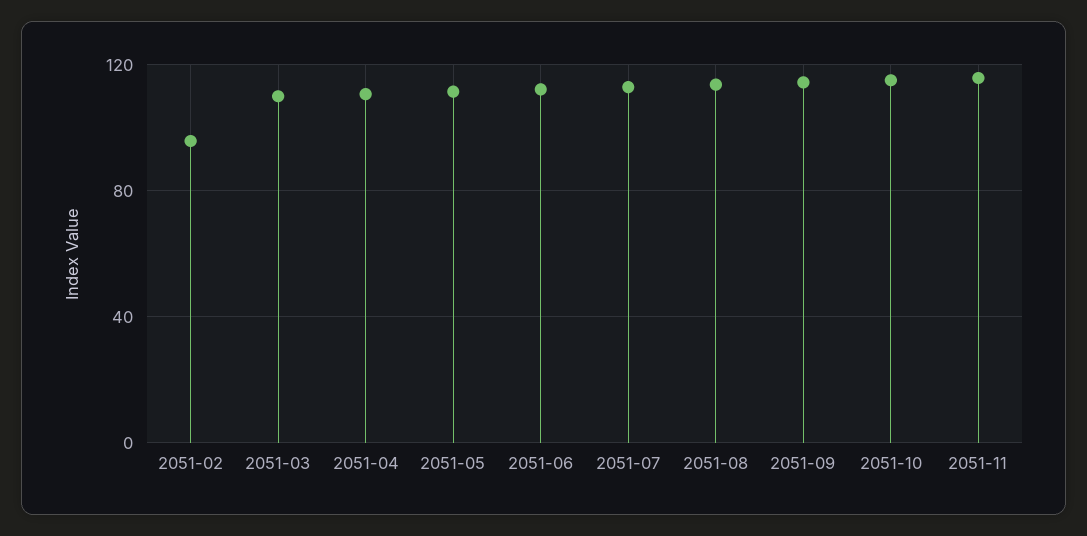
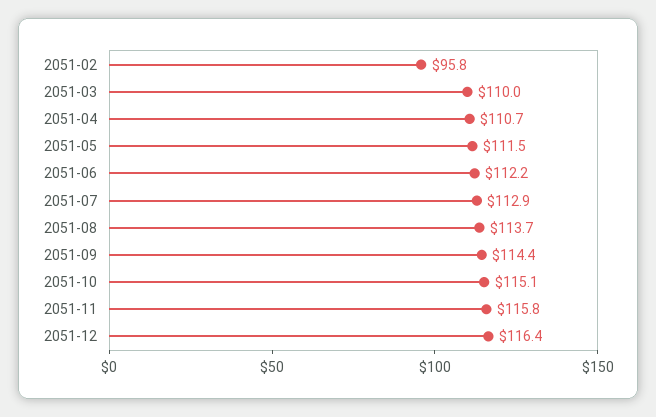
2051-12: none -> 116.4

